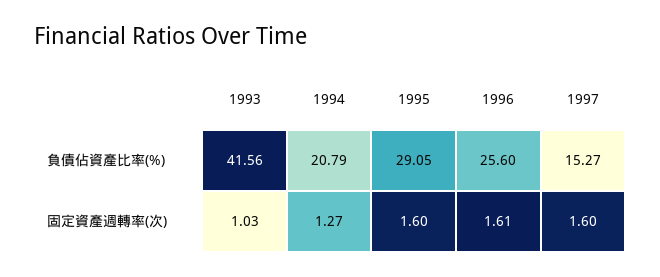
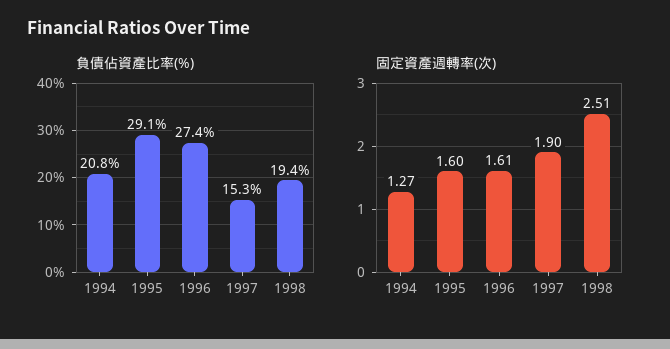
負債佔資產比率(%), 1993: 41.56 -> none
負債佔資產比率(%), 1996: 25.6 -> 27.4
固定資產週轉率(次), 1993: 1.03 -> none
固定資產週轉率(次), 1997: 1.6 -> 1.9
負債佔資產比率(%), 1998: none -> 19.4
固定資產週轉率(次), 1998: none -> 2.51

